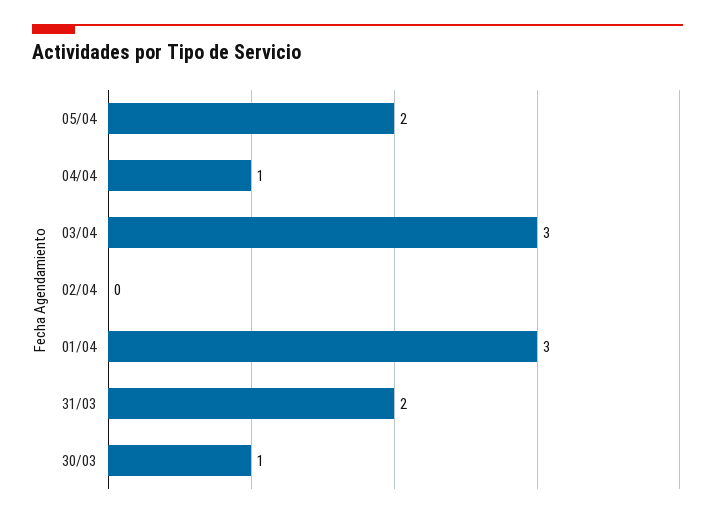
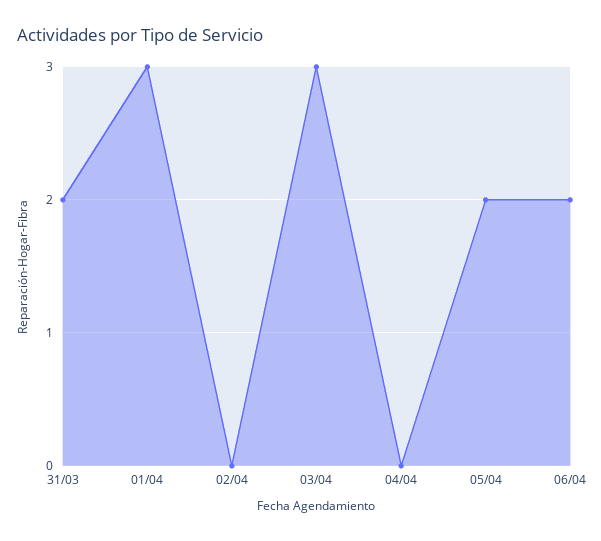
04/04: 1 -> 0
30/03: 1 -> none
06/04: none -> 2

